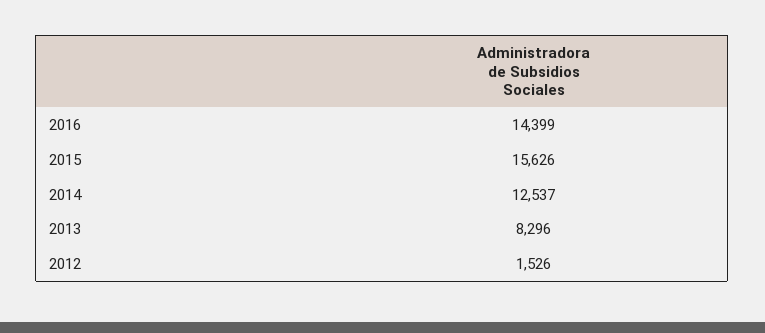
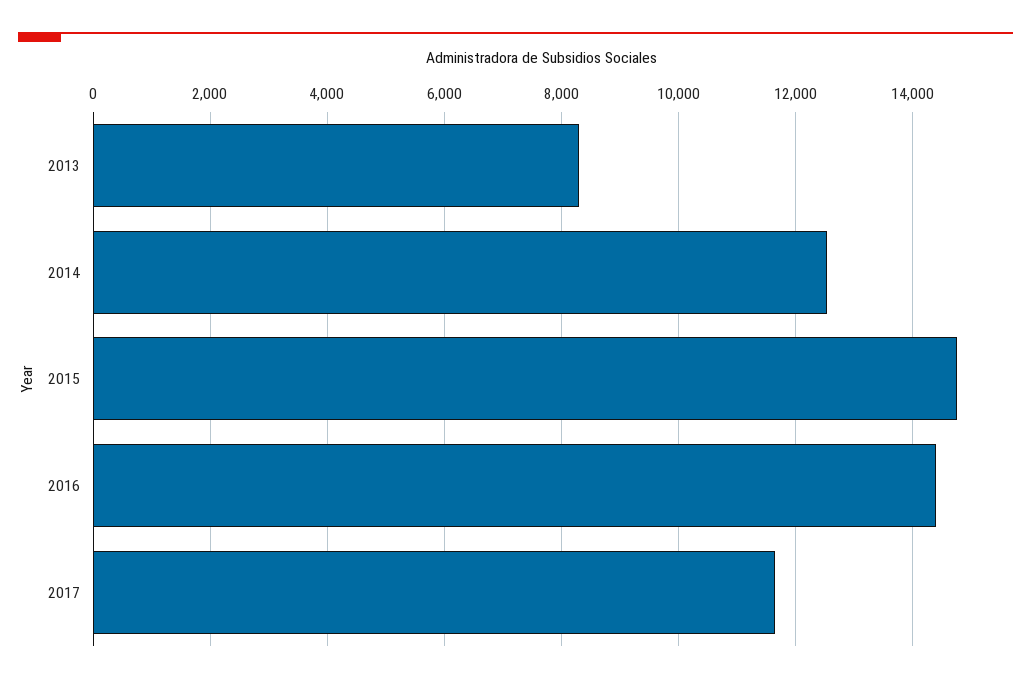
2015: 15626 -> 14800
2012: 1526 -> none
2017: none -> 11600

